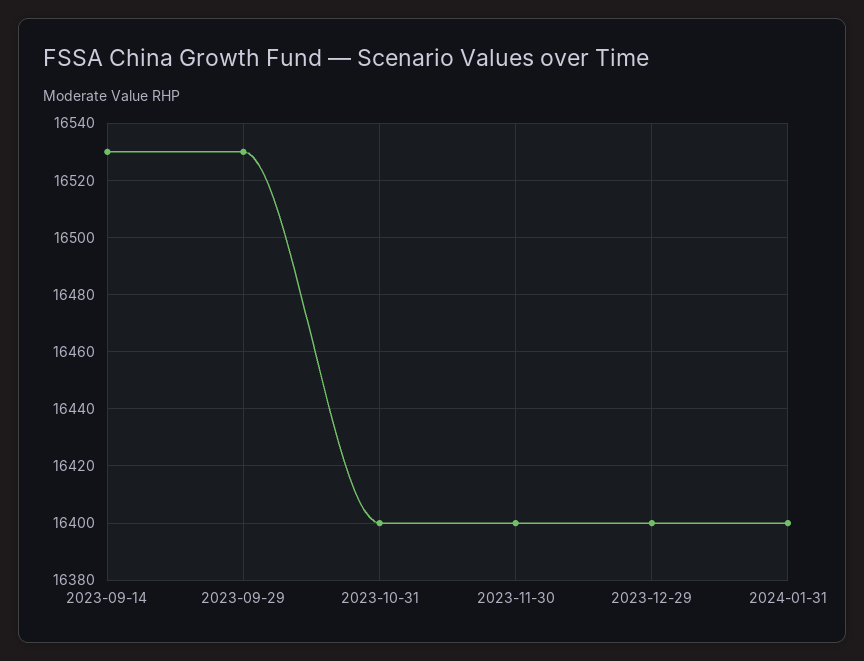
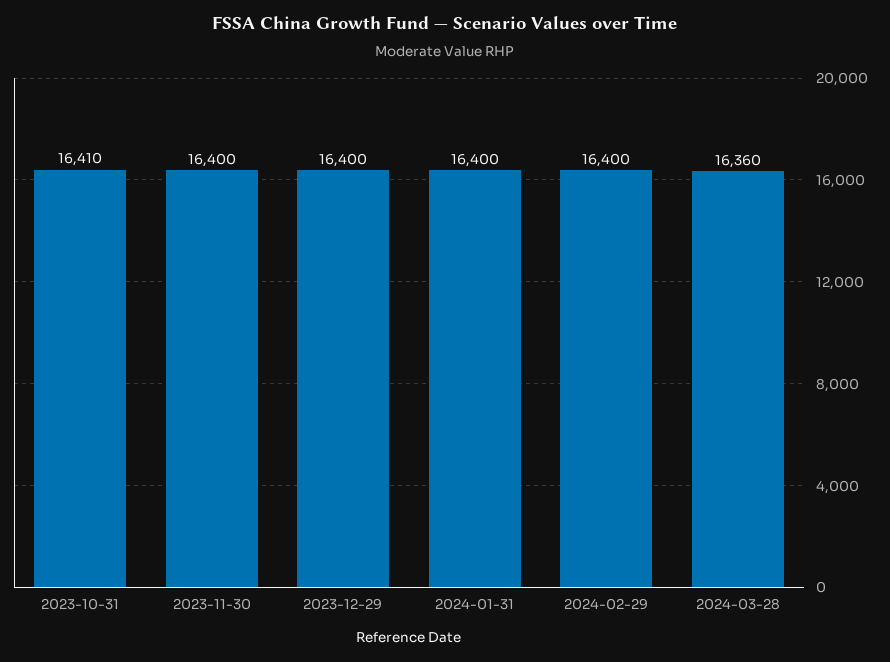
2023-09-14: 16530 -> none
2023-09-29: 16530 -> none
2023-10-31: 16400 -> 16410
2024-02-29: none -> 16400
2024-03-28: none -> 16360

